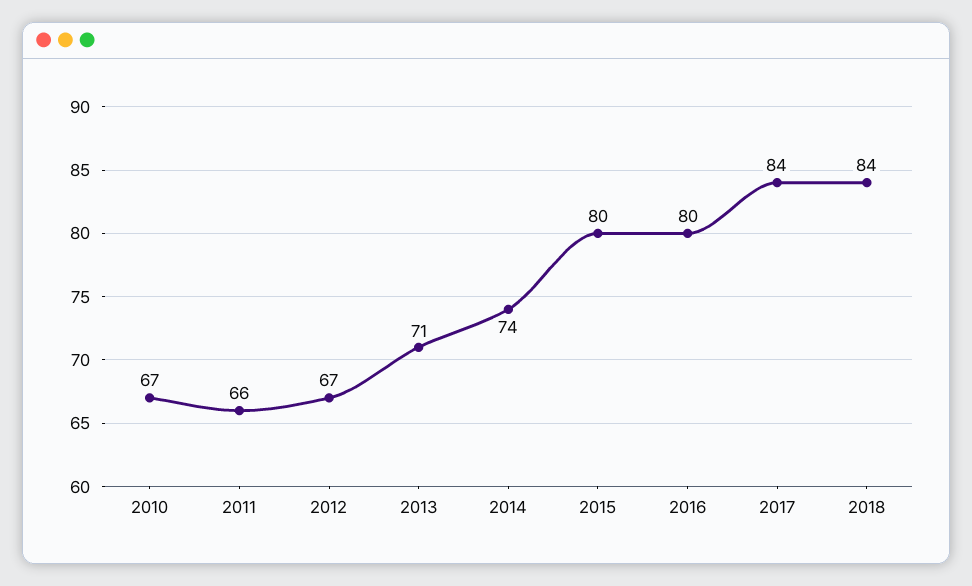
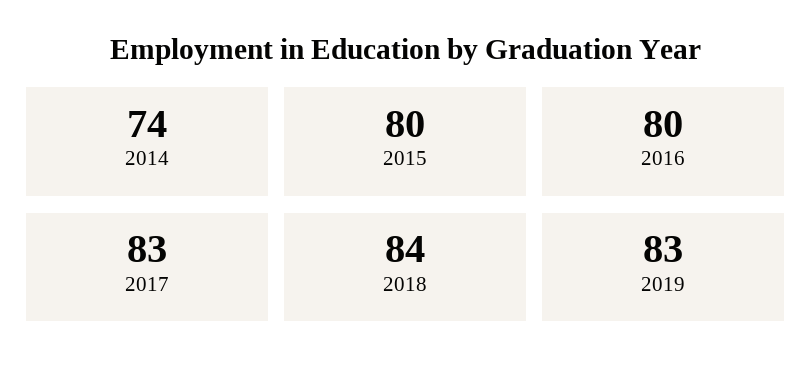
2010: 67 -> none
2011: 66 -> none
2012: 67 -> none
2013: 71 -> none
2017: 84 -> 83
2019: none -> 83

